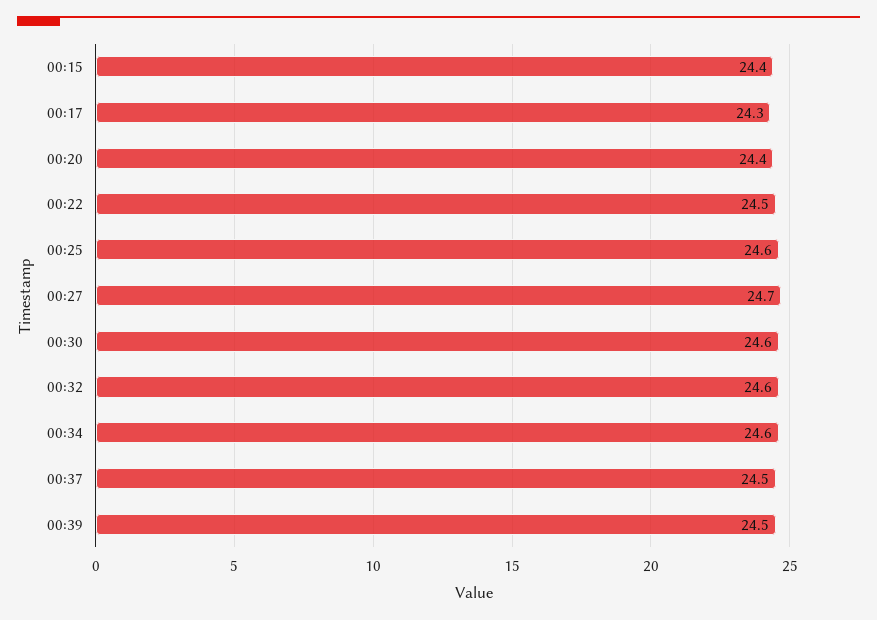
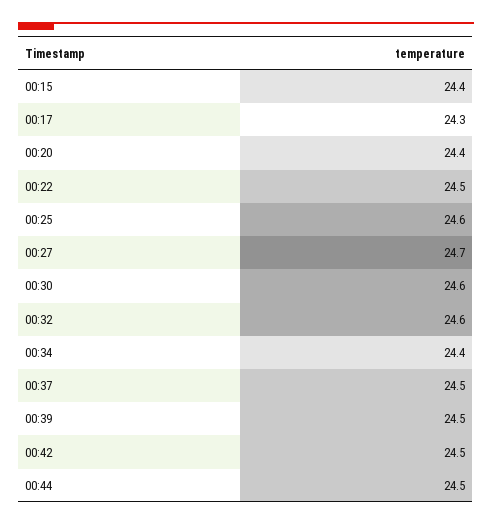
00:34: 24.6 -> 24.4
00:42: none -> 24.5
00:44: none -> 24.5

